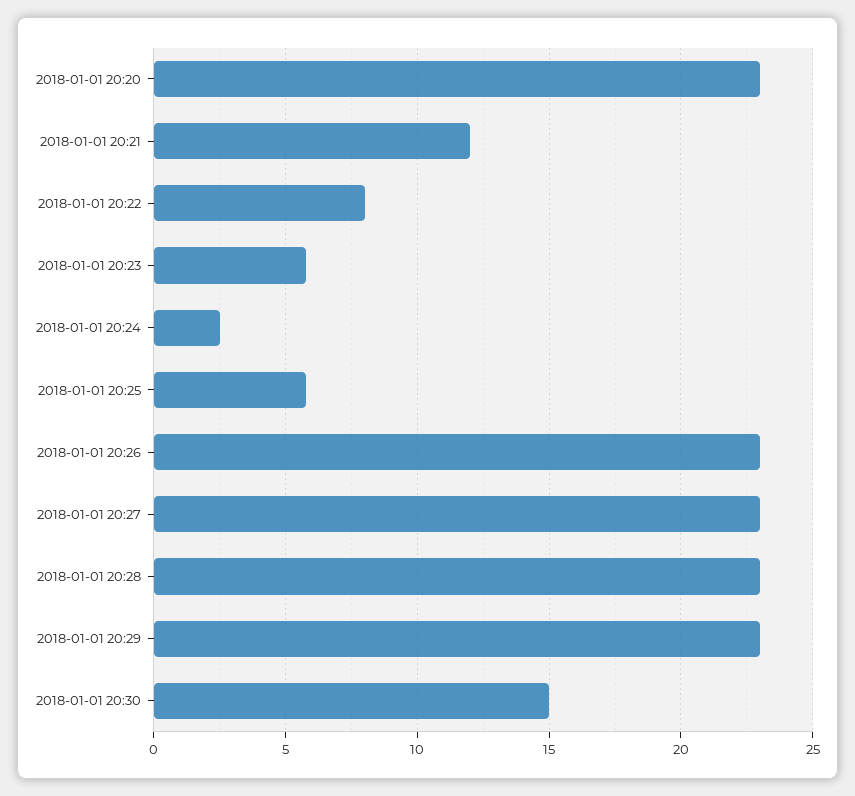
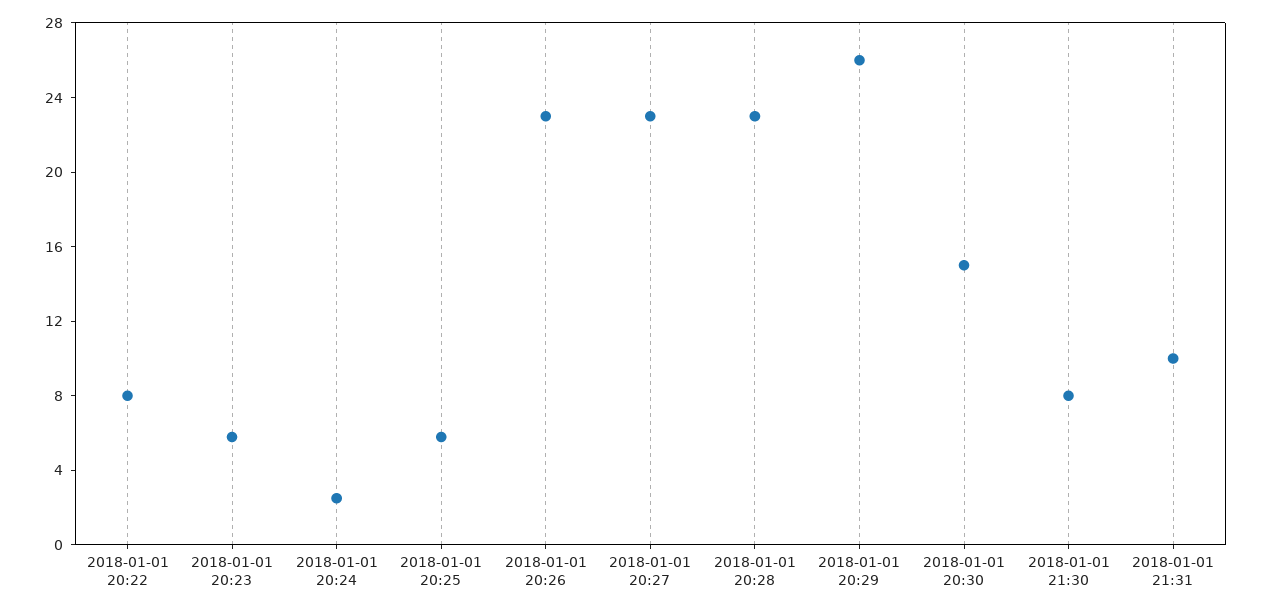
2018-01-01 20:20: 23 -> none
2018-01-01 20:21: 12 -> none
2018-01-01 20:29: 23 -> 26
2018-01-01 21:30: none -> 8
2018-01-01 21:31: none -> 10

